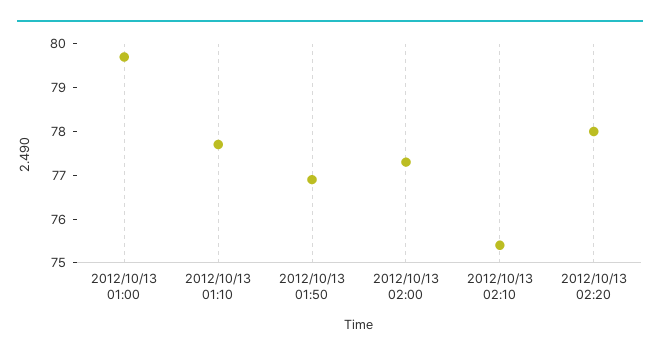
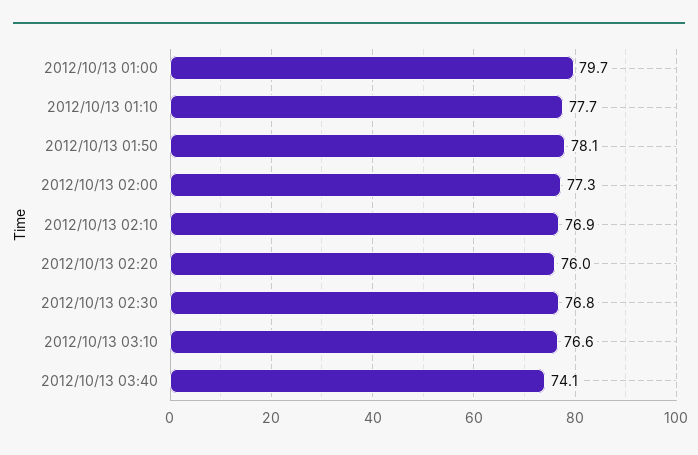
2012/10/13 01:50: 77 -> 78.1
2012/10/13 02:10: 75.5 -> 76.9
2012/10/13 02:20: 78 -> 76
2012/10/13 02:30: none -> 76.8
2012/10/13 03:10: none -> 76.6
2012/10/13 03:40: none -> 74.1

